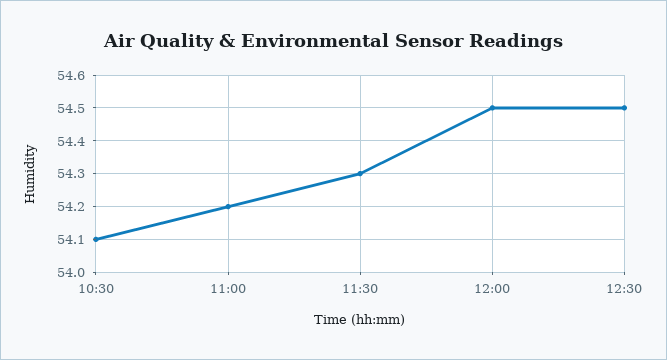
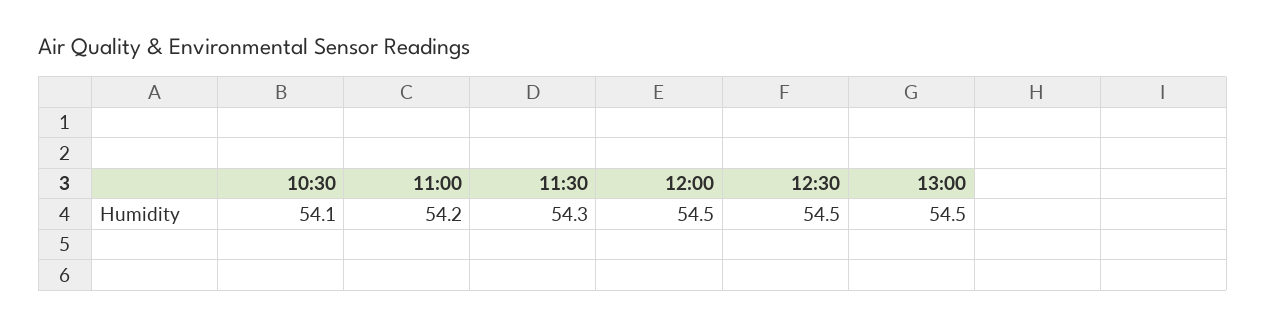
13:00: none -> 54.5

